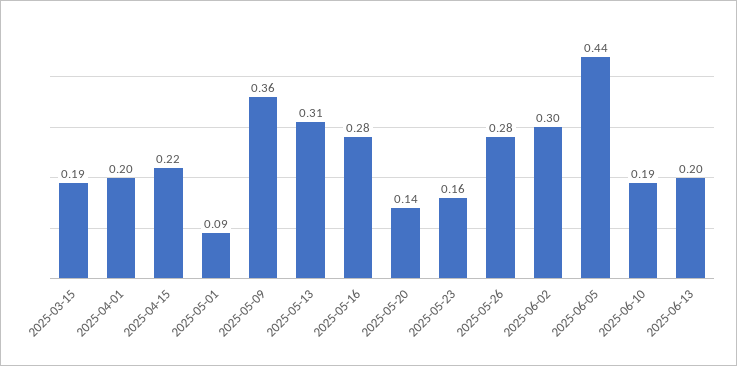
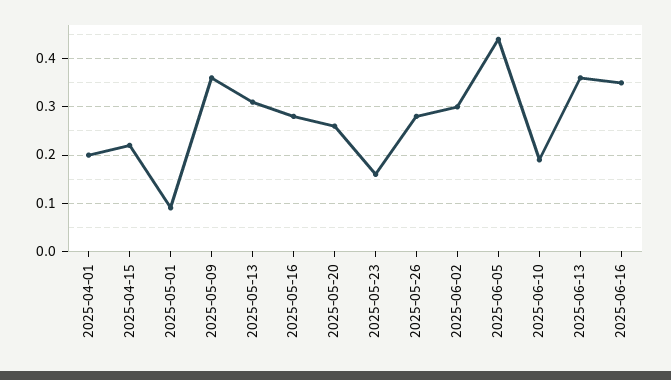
2025-03-15: 0.19 -> none
2025-05-20: 0.14 -> 0.25
2025-06-13: 0.2 -> 0.35
2025-06-16: none -> 0.35

